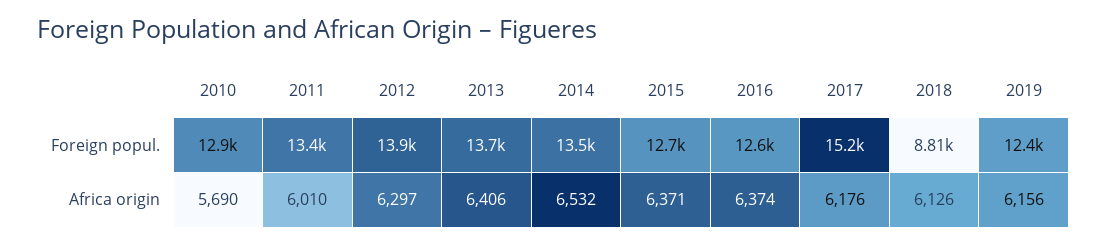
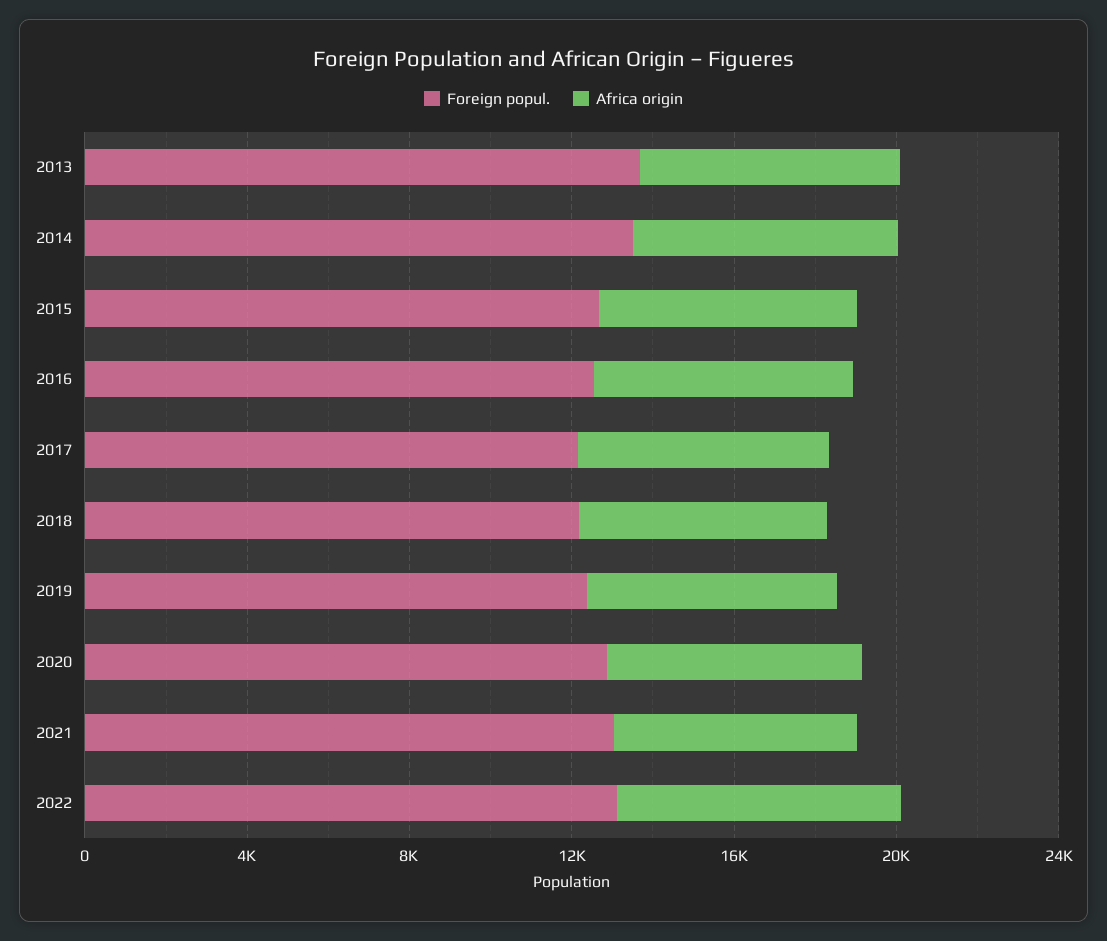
Foreign popul., 2010: 12900 -> none
Foreign popul., 2011: 13400 -> none
Foreign popul., 2012: 13900 -> none
Foreign popul., 2017: 15200 -> 12000
Foreign popul., 2018: 8810 -> 12000
Africa origin, 2010: 5690 -> none
Africa origin, 2011: 6010 -> none
Africa origin, 2012: 6297 -> none
Foreign popul., 2020: none -> 13000
Africa origin, 2020: none -> 6000
Foreign popul., 2021: none -> 13000
Africa origin, 2021: none -> 6000
Foreign popul., 2022: none -> 13000
Africa origin, 2022: none -> 7000

